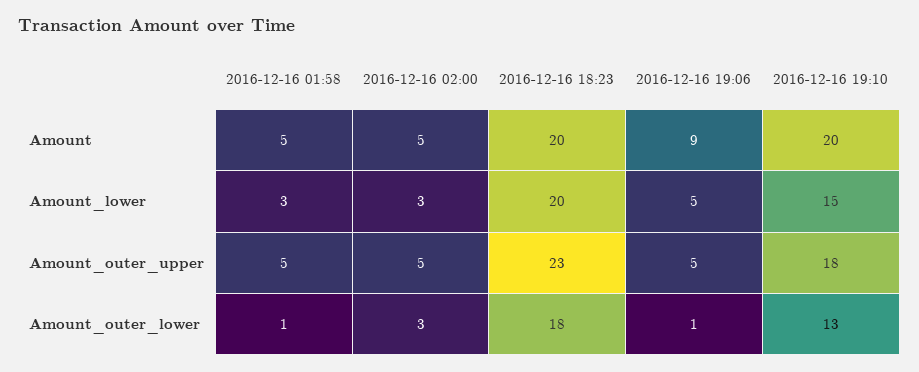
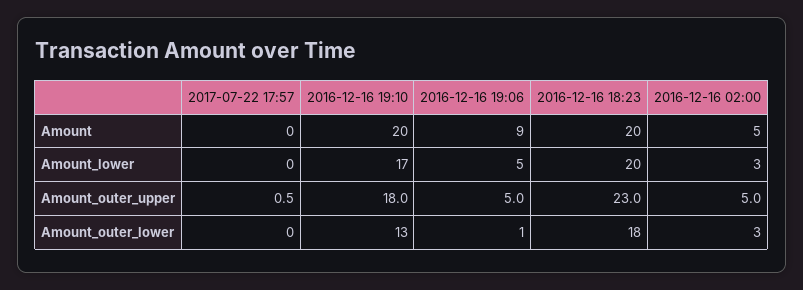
2016-12-16 01:58, Amount: 5 -> none
2016-12-16 01:58, Amount_lower: 3 -> none
2016-12-16 19:10, Amount_lower: 15 -> 17
2016-12-16 01:58, Amount_outer_upper: 5 -> none
2016-12-16 01:58, Amount_outer_lower: 1 -> none
2017-07-22 17:57, Amount: none -> 0
2017-07-22 17:57, Amount_lower: none -> 0
2017-07-22 17:57, Amount_outer_upper: none -> 0.5
2017-07-22 17:57, Amount_outer_lower: none -> 0

